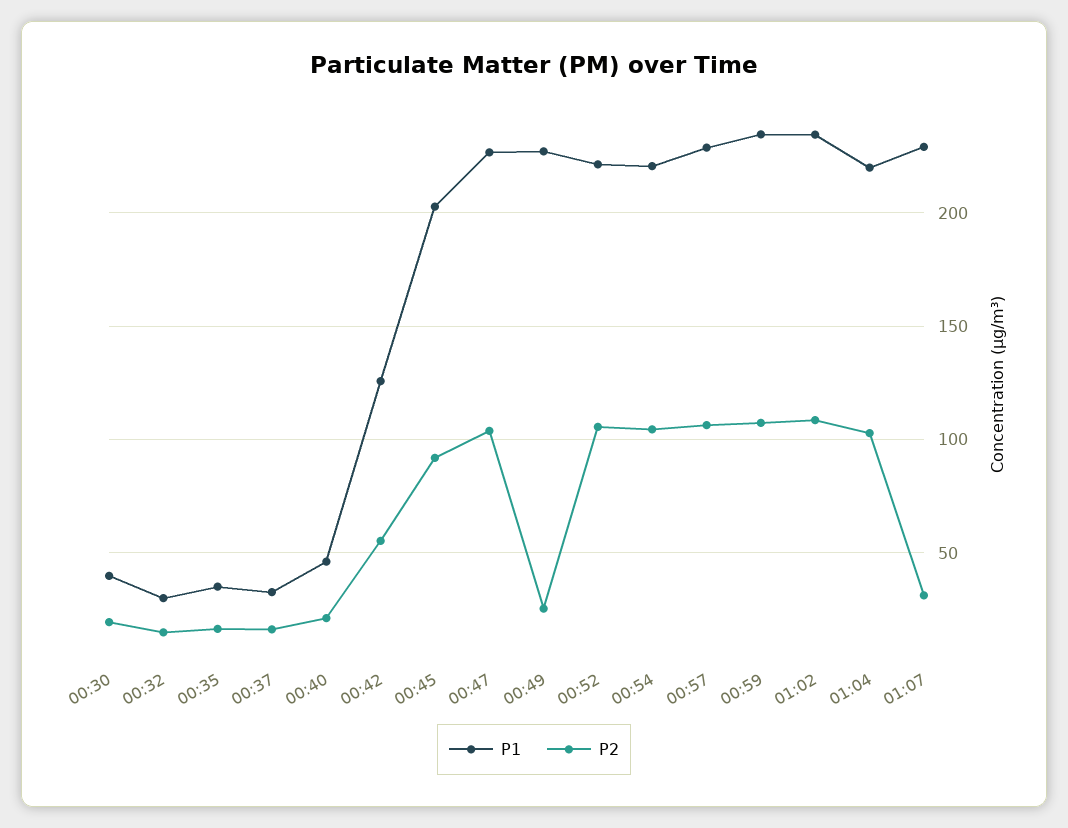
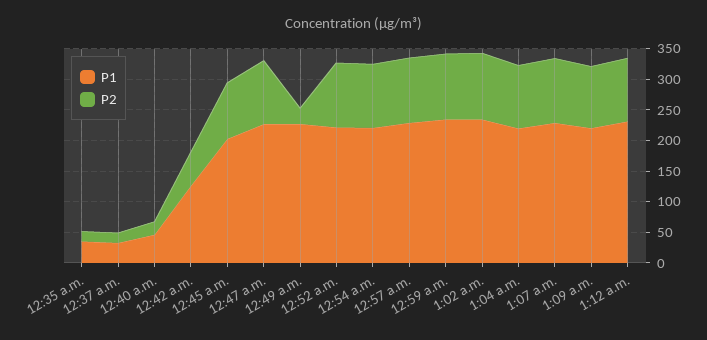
P1, 00:30: 40 -> none
P2, 00:30: 20 -> none
P1, 00:32: 30 -> none
P2, 00:32: 15 -> none
P2, 01:07: 30 -> 100
P1, 1:09 a.m.: none -> 225
P2, 1:09 a.m.: none -> 100
P1, 1:12 a.m.: none -> 225
P2, 1:12 a.m.: none -> 100

